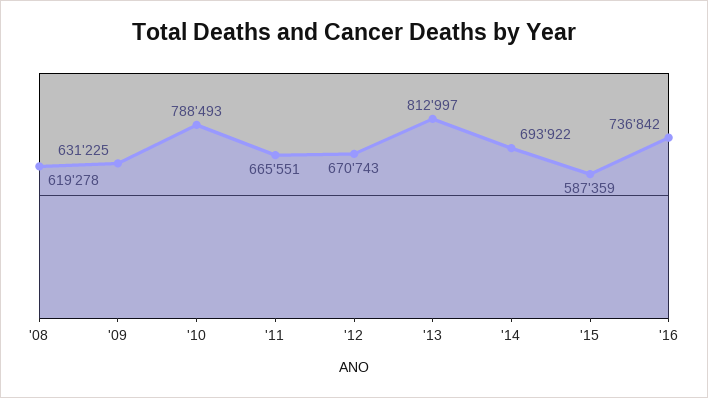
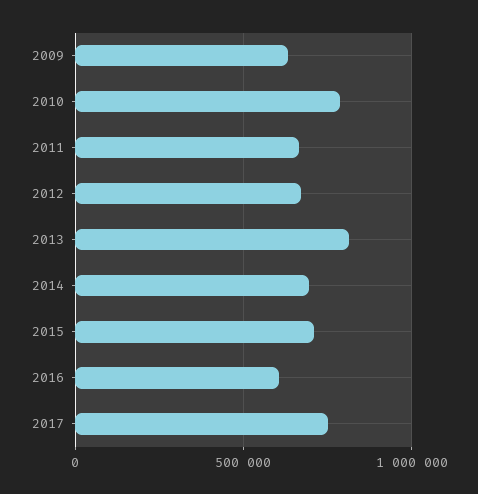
'08: 619278 -> none
'15: 587359 -> 700000
'16: 736842 -> 600000
2017: none -> 750000

